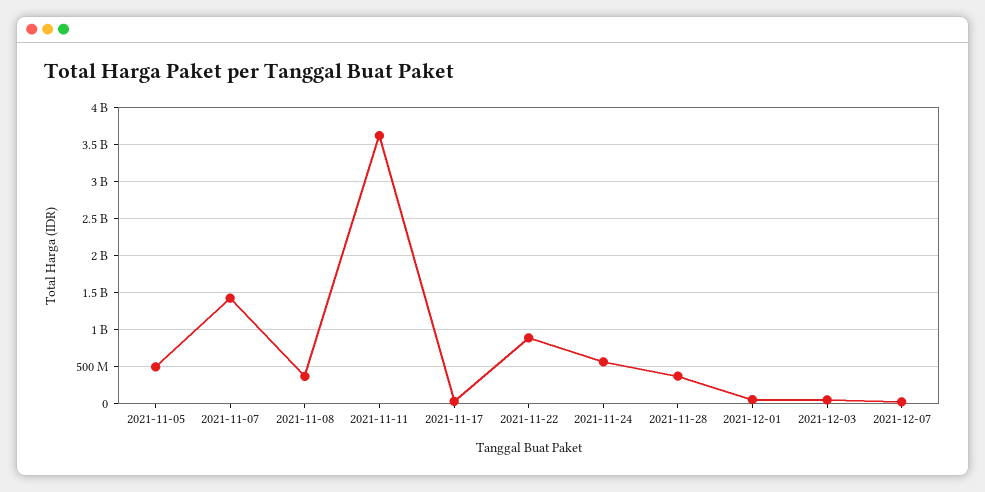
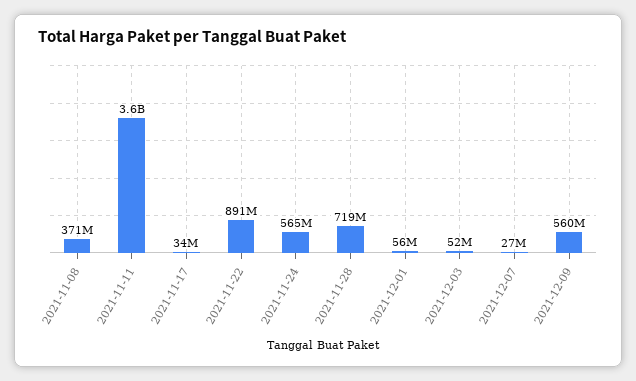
2021-11-05: 500000000 -> none
2021-11-07: 1400000000 -> none
2021-11-28: 400000000 -> 719000000
2021-12-09: none -> 560000000

